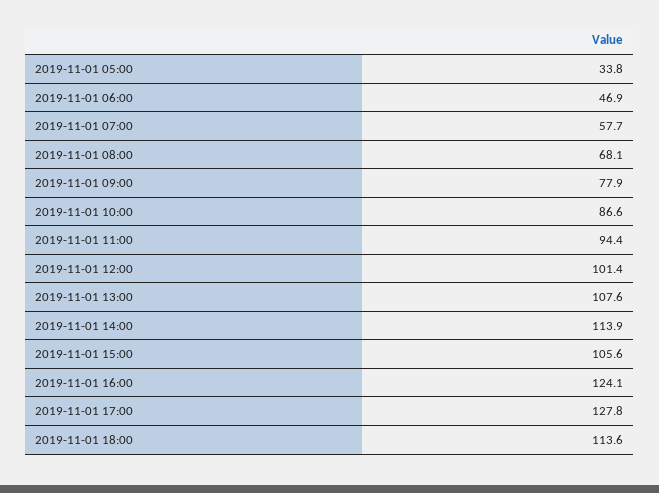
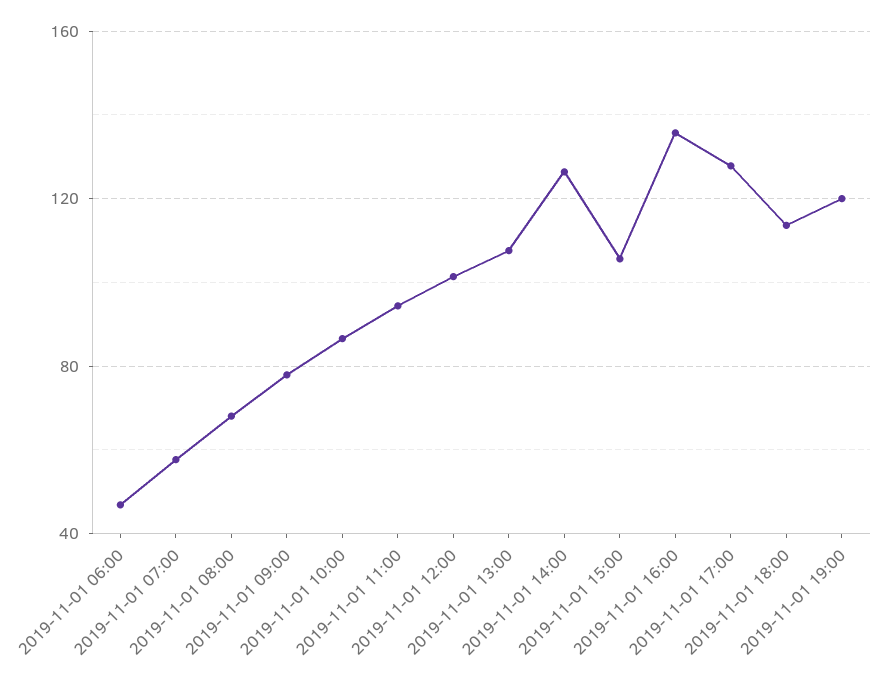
2019-11-01 05:00: 33.8 -> none
2019-11-01 14:00: 113.9 -> 125
2019-11-01 16:00: 124.1 -> 135
2019-11-01 19:00: none -> 120

